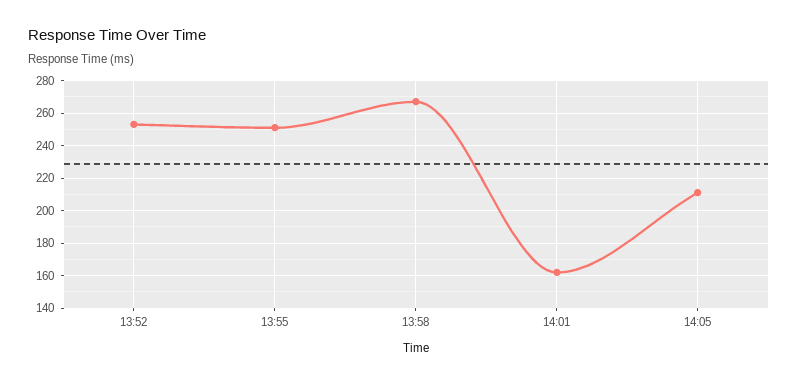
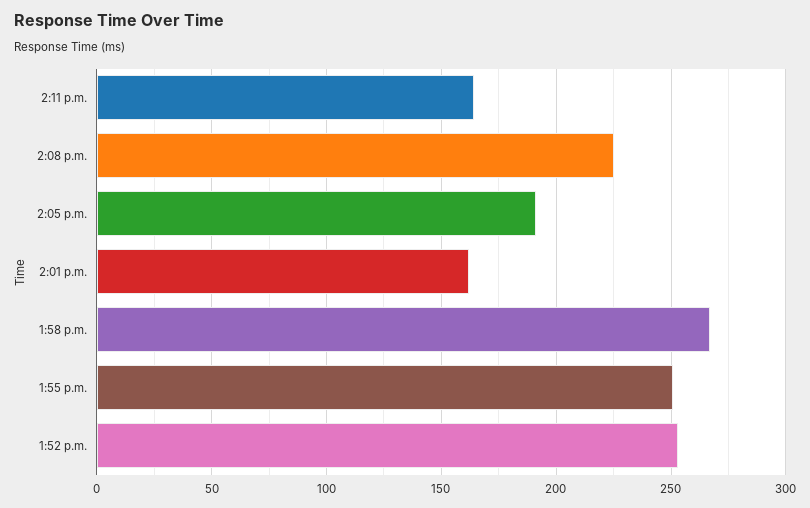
14:05: 210 -> 190
2:11 p.m.: none -> 165
2:08 p.m.: none -> 225

